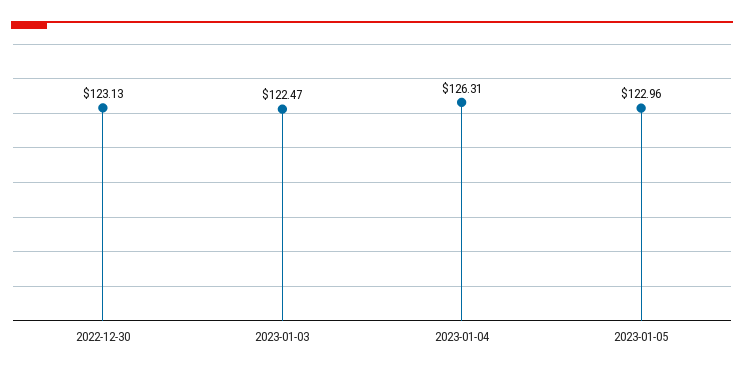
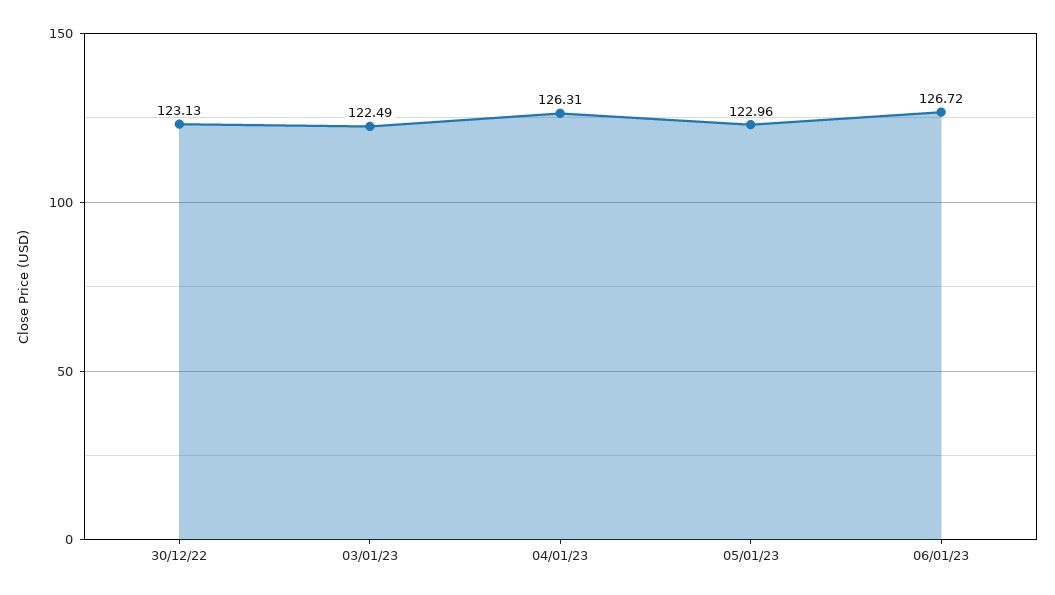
2023-01-03: 122.47 -> 122.49
06/01/23: none -> 126.72

